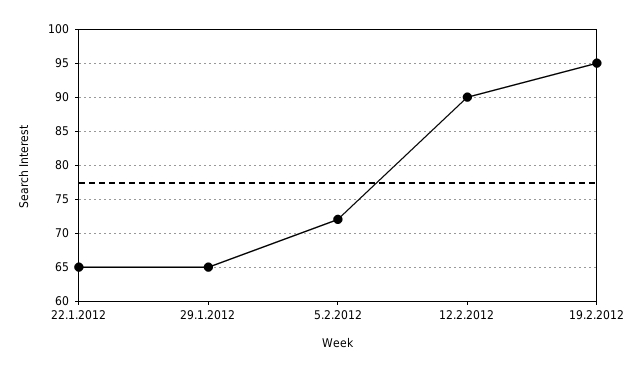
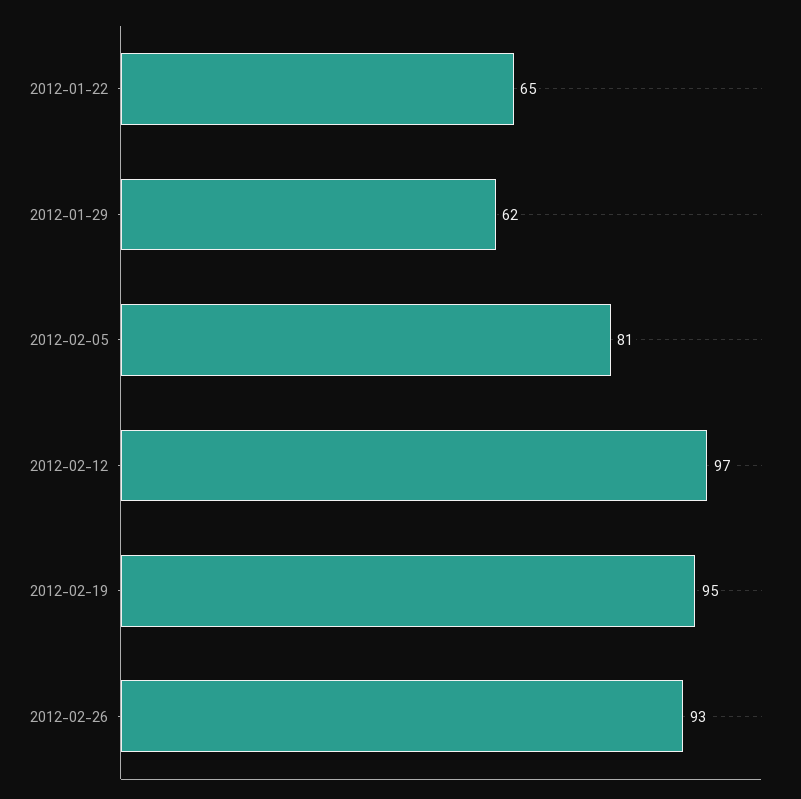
29.1.2012: 65 -> 62
5.2.2012: 72 -> 81
12.2.2012: 90 -> 97
2012-02-26: none -> 93

